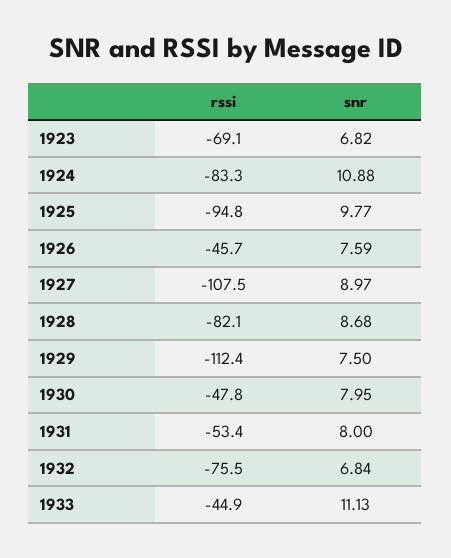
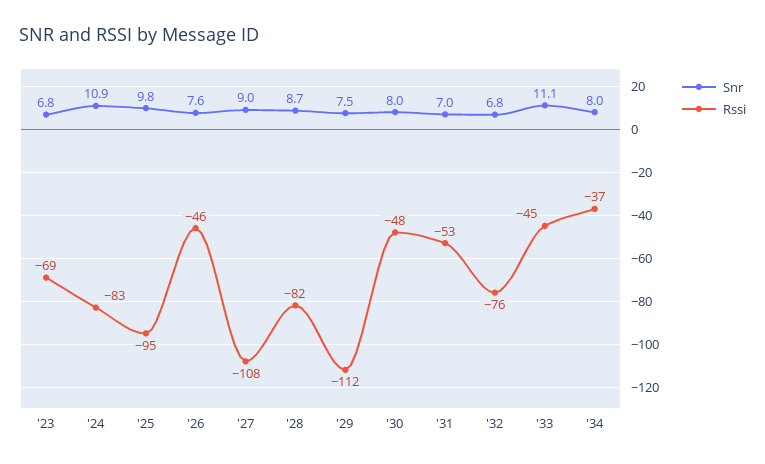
snr, 1931: 8 -> 7
snr, '34: none -> 8
rssi, '34: none -> -37

